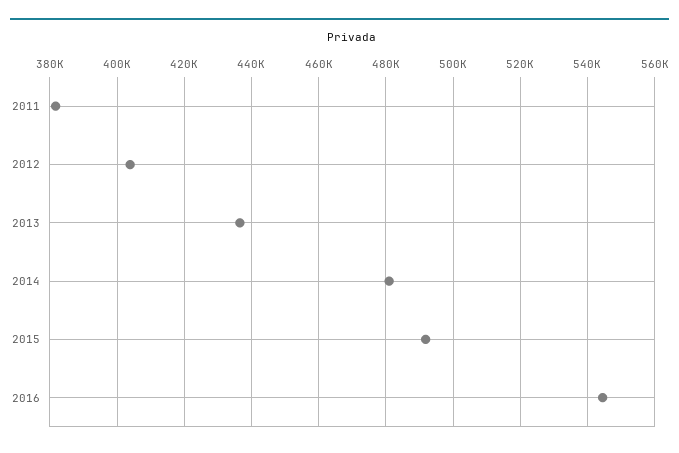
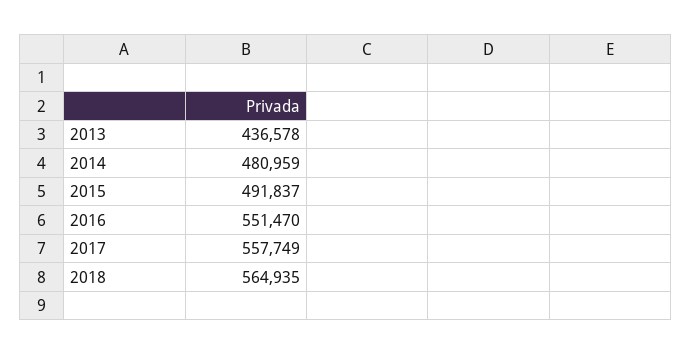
2011: 382000 -> none
2012: 404000 -> none
2016: 544000 -> 551470
2017: none -> 557749
2018: none -> 564935

